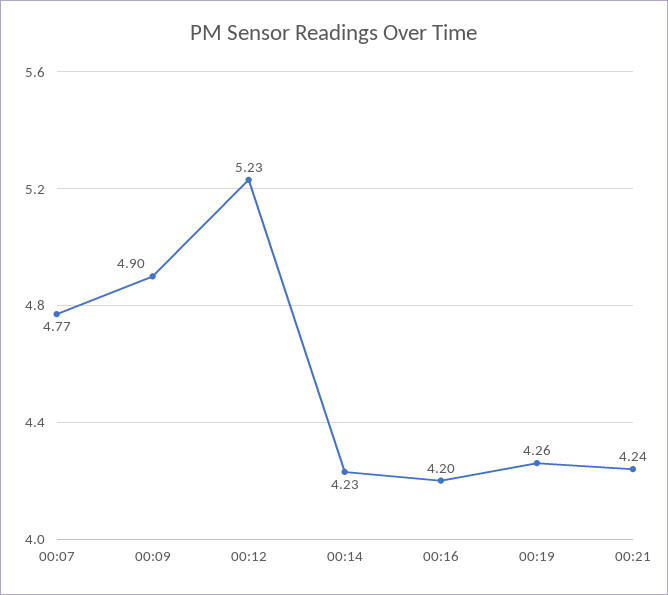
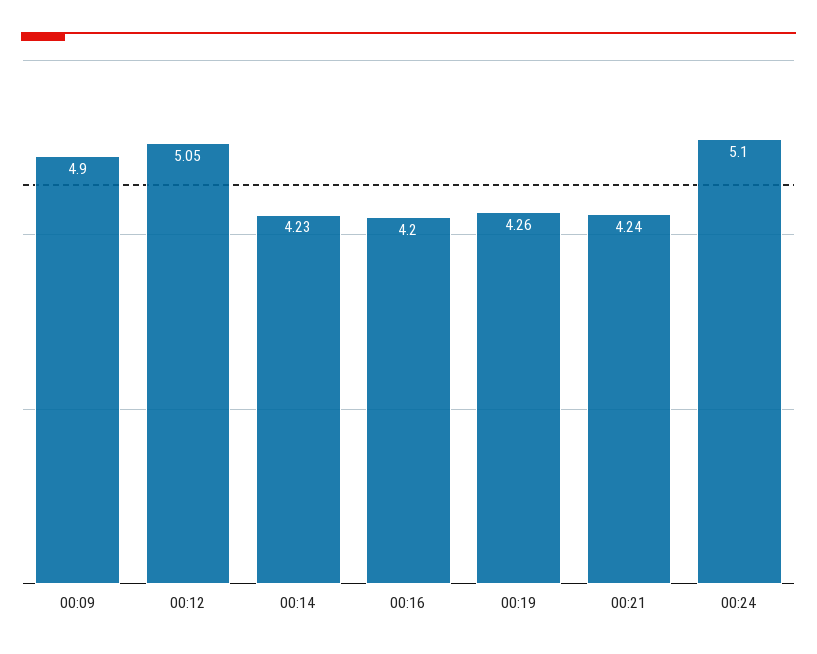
00:07: 4.77 -> none
00:12: 5.23 -> 5.05
00:24: none -> 5.1

